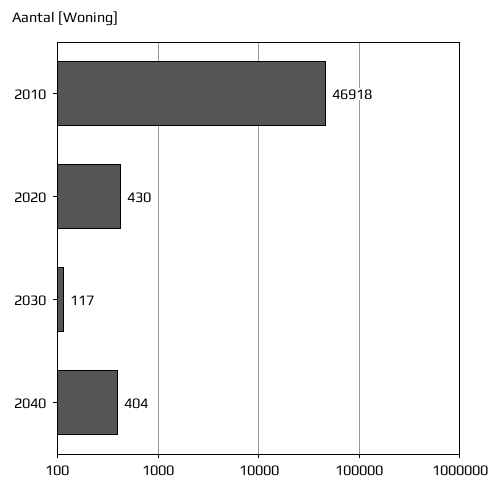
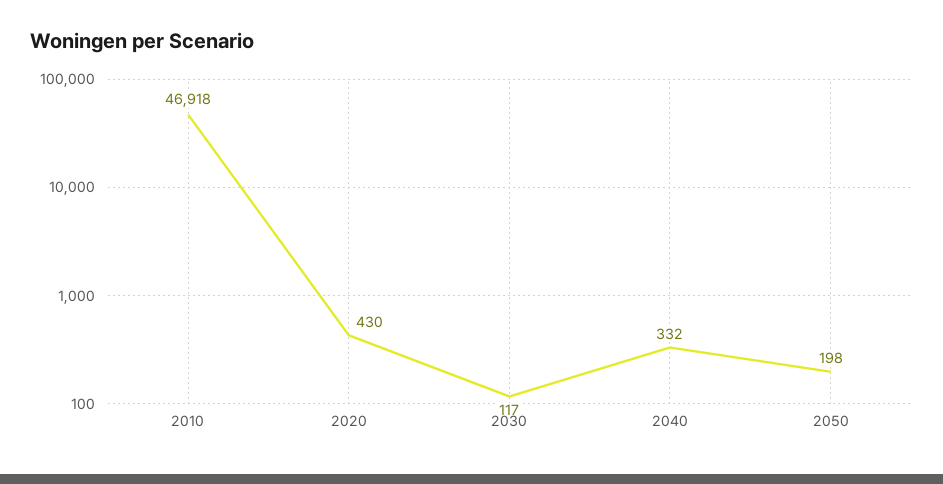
2040: 404 -> 332
2050: none -> 198

